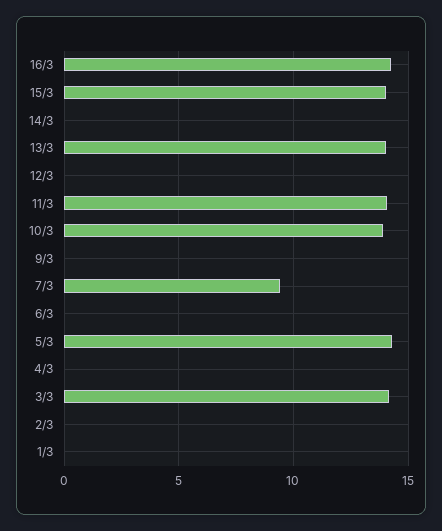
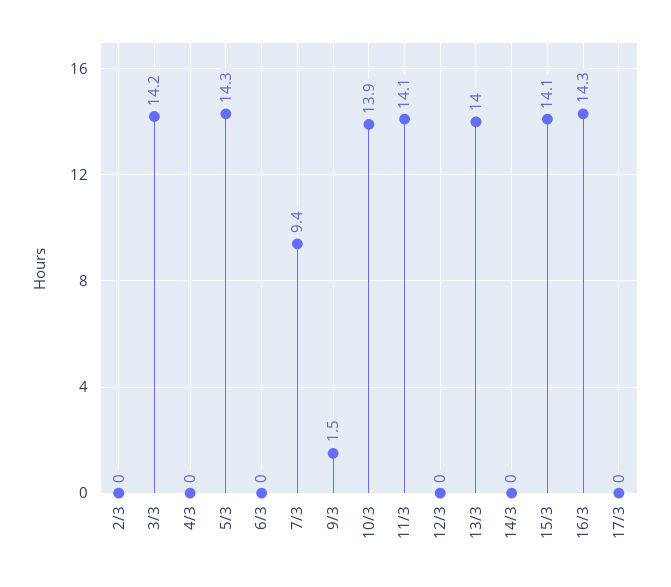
9/3: 0 -> 1.5
1/3: 0 -> none
17/3: none -> 0

